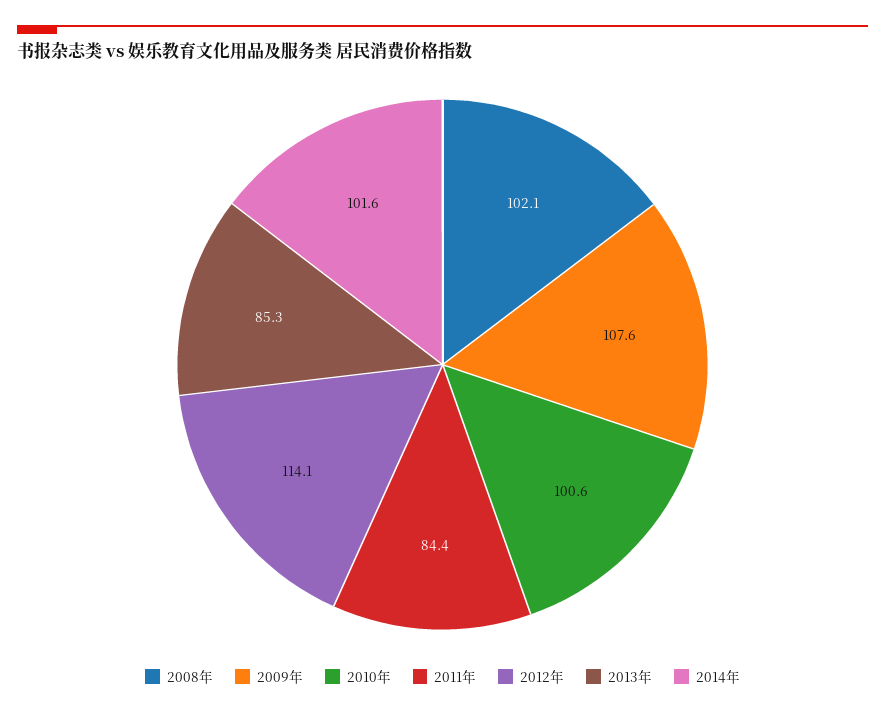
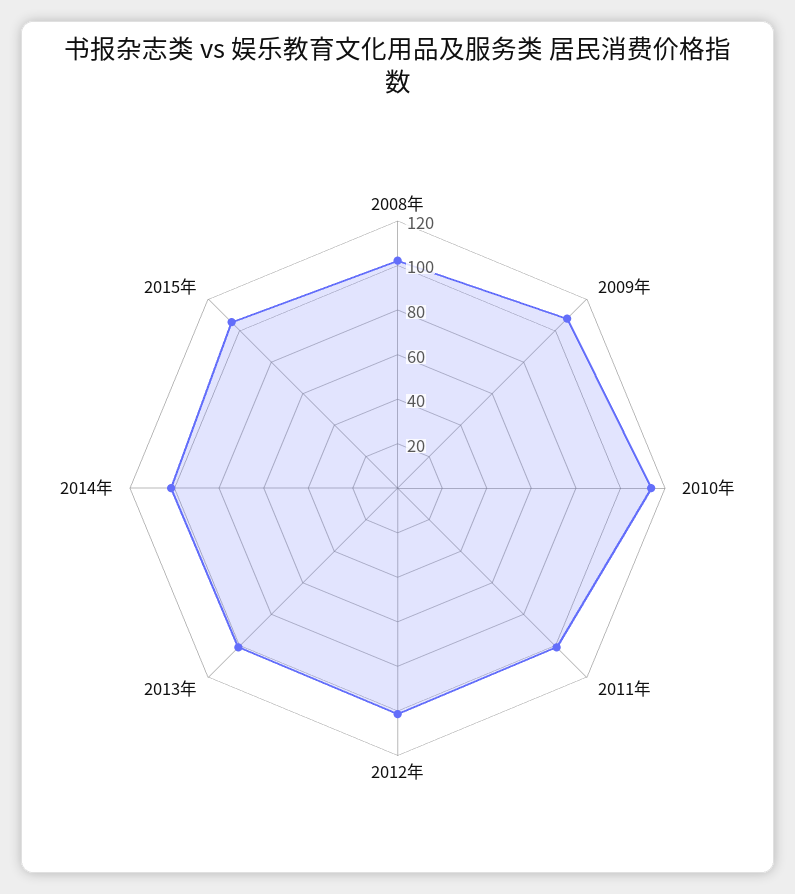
2010年: 100.6 -> 115
2011年: 84.4 -> 100
2012年: 114.1 -> 100
2013年: 85.3 -> 100
2015年: none -> 105

